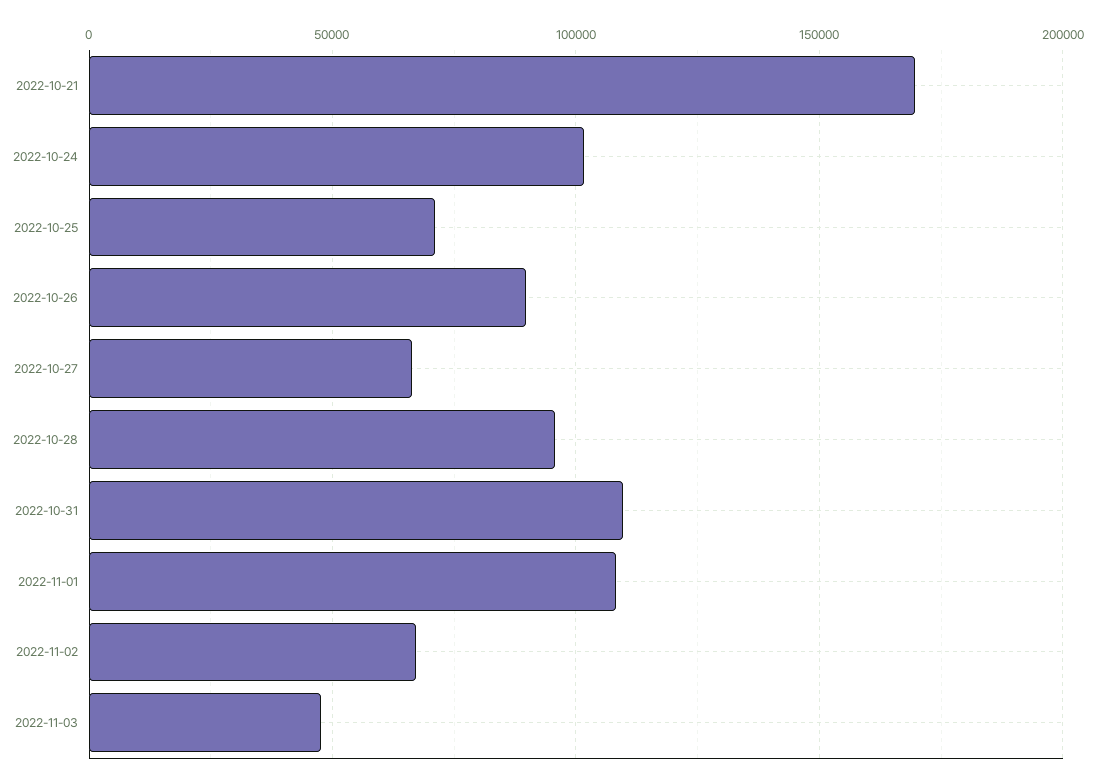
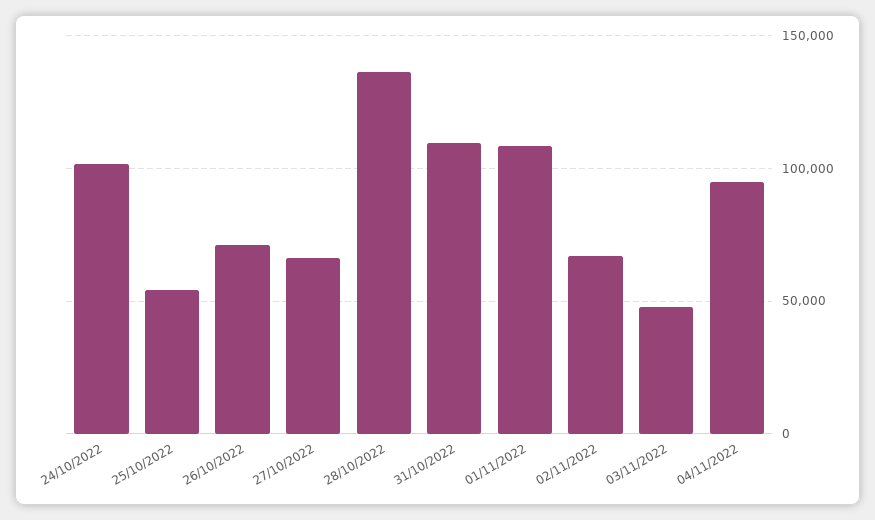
2022-10-21: 170000 -> none
2022-10-25: 70000 -> 55000
2022-10-26: 90000 -> 70000
2022-10-28: 95000 -> 135000
04/11/2022: none -> 95000

